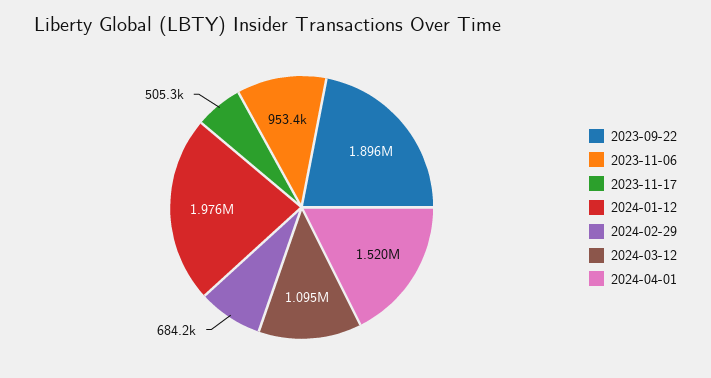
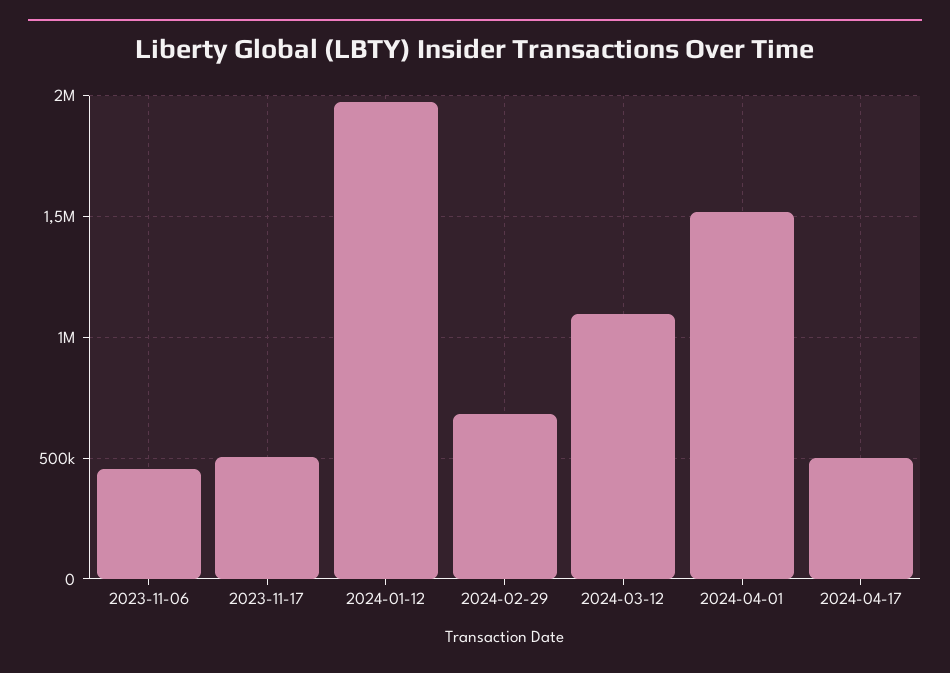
2023-09-22: 1896000 -> none
2023-11-06: 953400 -> 450000
2024-04-17: none -> 500000

